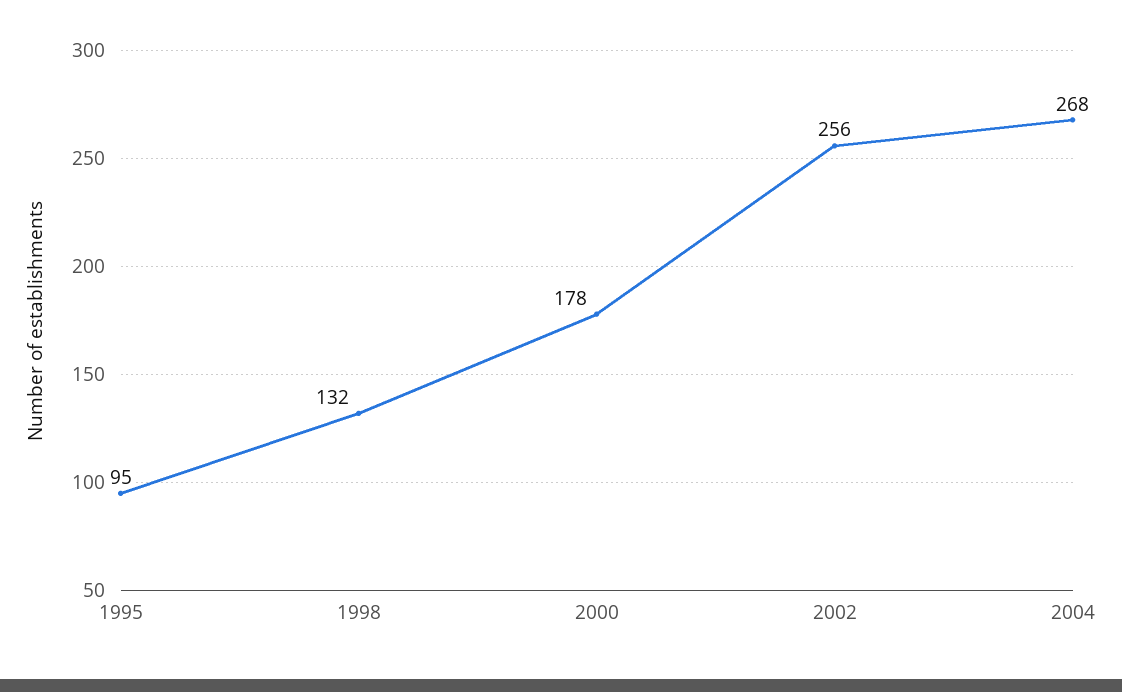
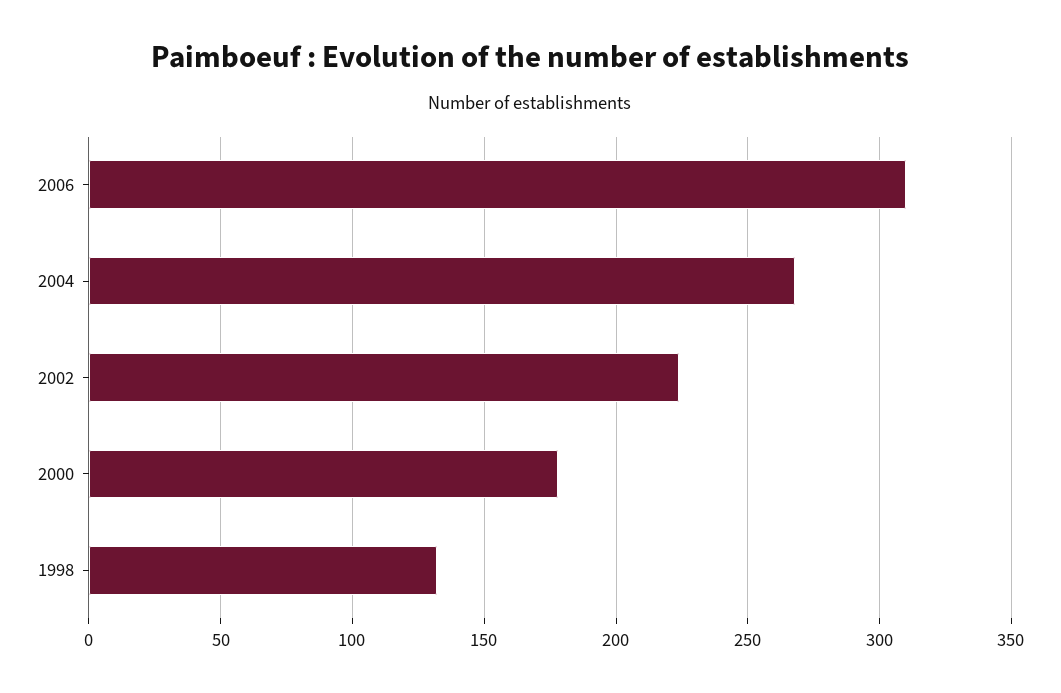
1995: 95 -> none
2002: 256 -> 225
2006: none -> 310

